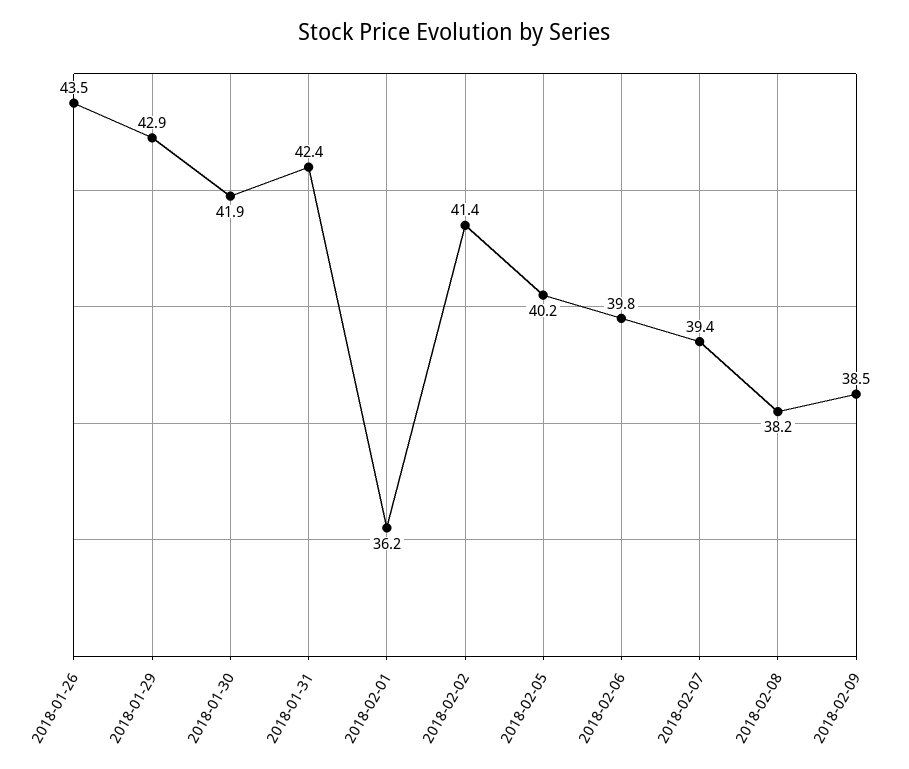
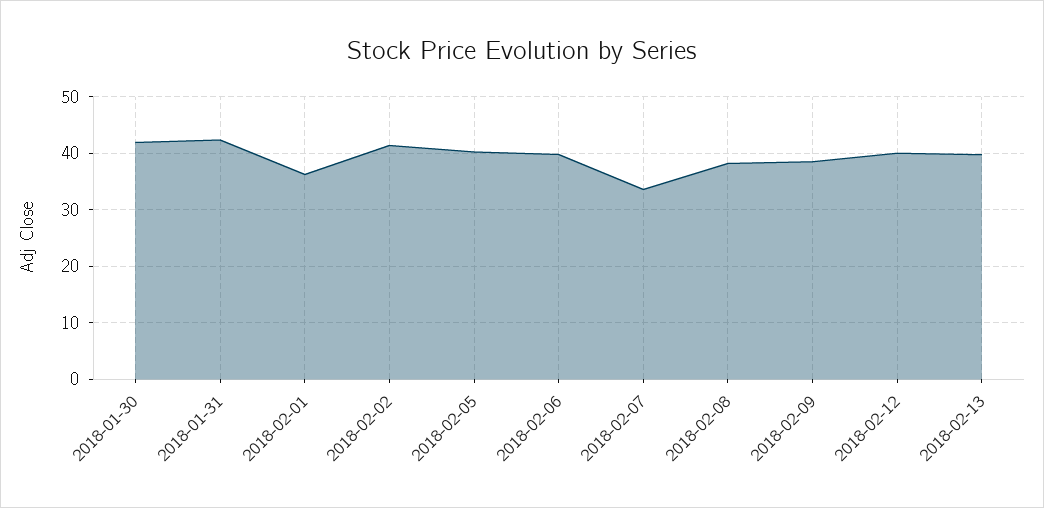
2018-01-26: 43.5 -> none
2018-01-29: 42.9 -> none
2018-02-07: 39.4 -> 34
2018-02-12: none -> 40
2018-02-13: none -> 40

